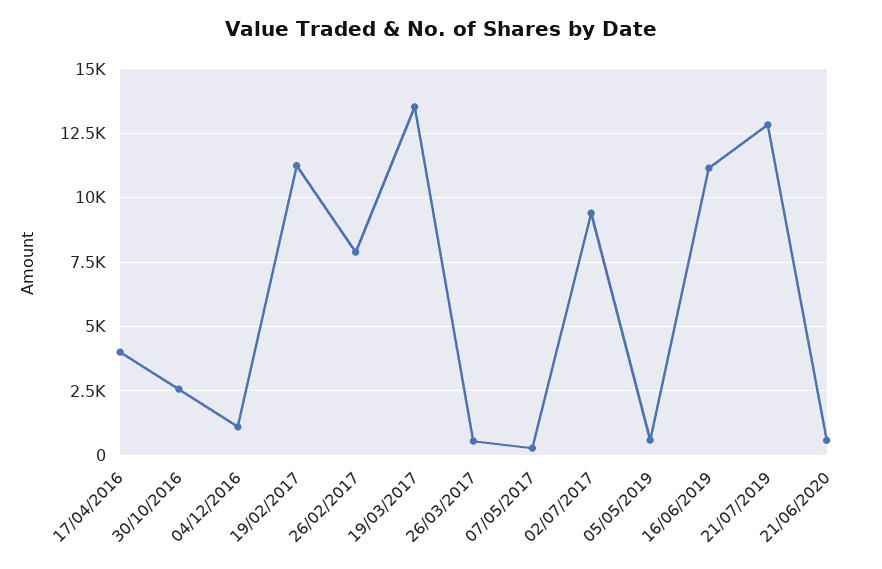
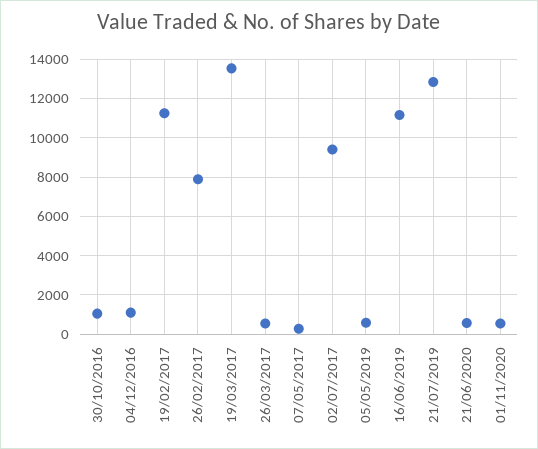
17/04/2016: 4000 -> none
30/10/2016: 2500 -> 1000
01/11/2020: none -> 500

